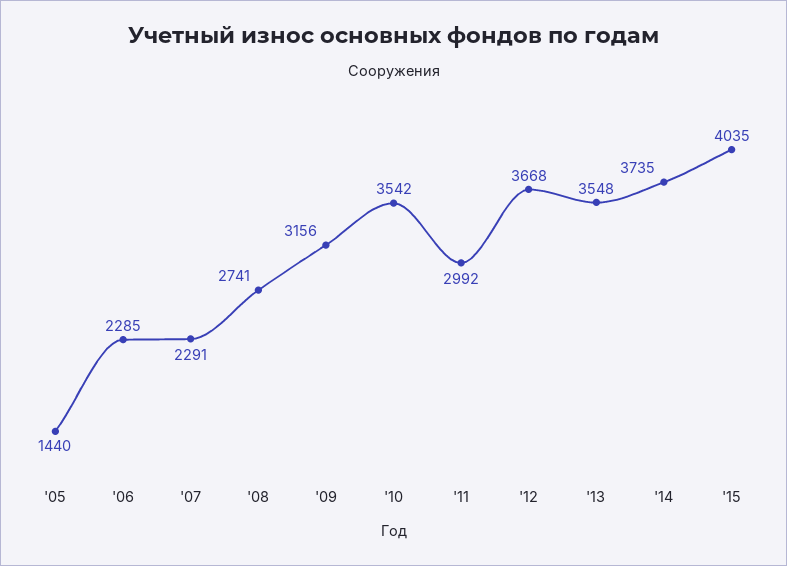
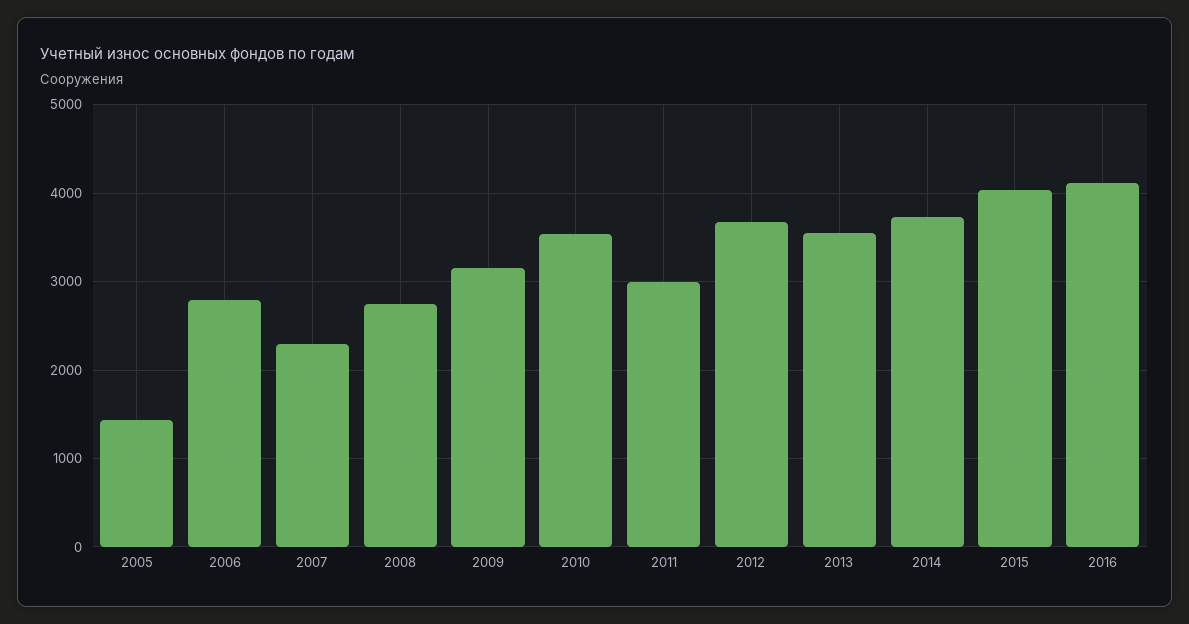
'06: 2285 -> 2800
2016: none -> 4100

